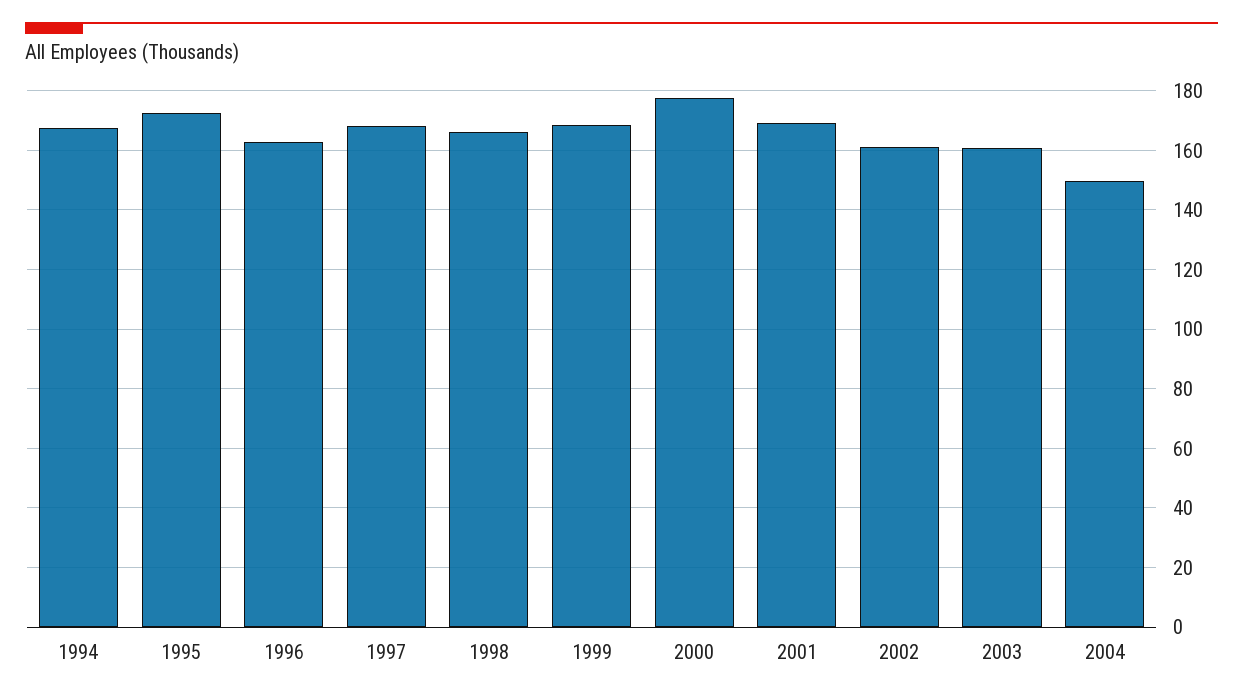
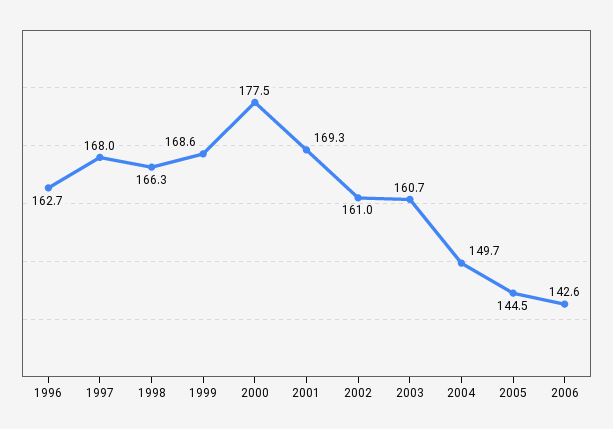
1994: 167.5 -> none
1995: 172.5 -> none
2005: none -> 144.5
2006: none -> 142.6

